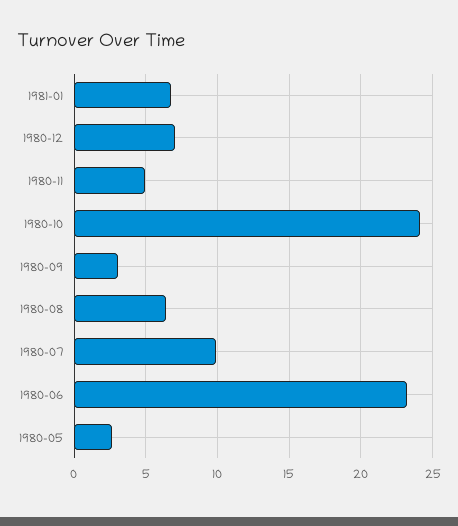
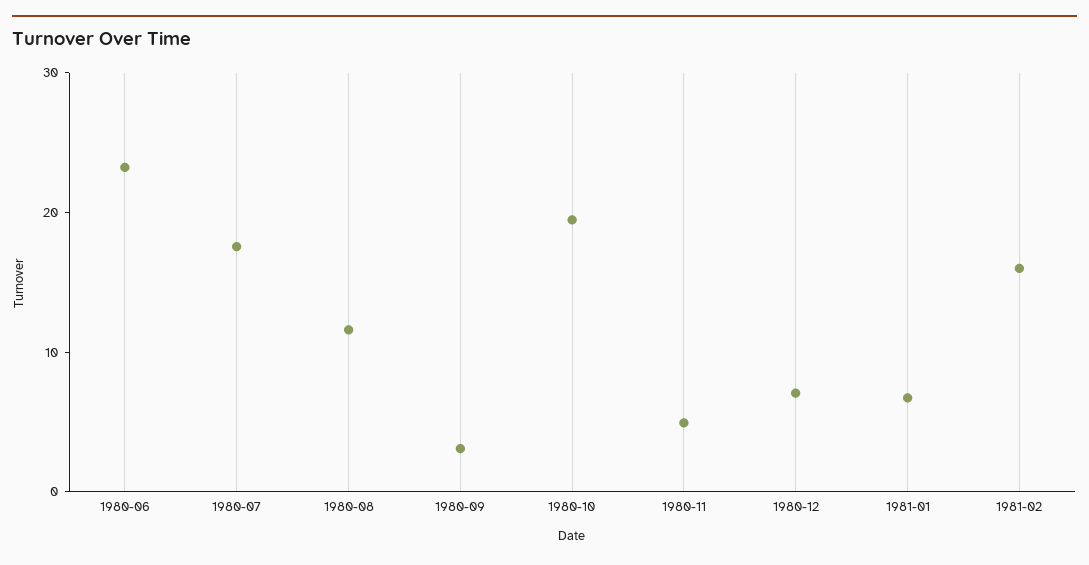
1980-10: 24 -> 20
1980-08: 6.5 -> 12
1980-07: 10 -> 18
1980-05: 2.5 -> none
1981-02: none -> 16

